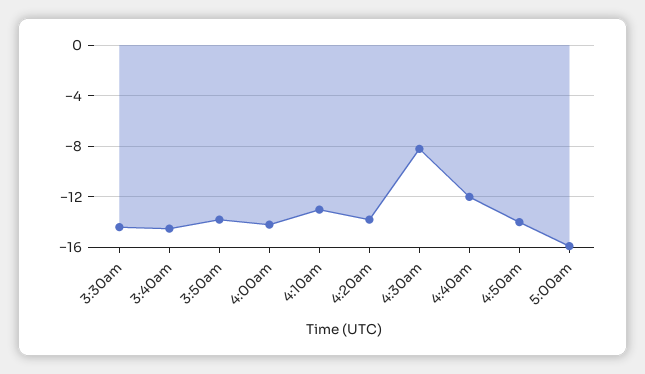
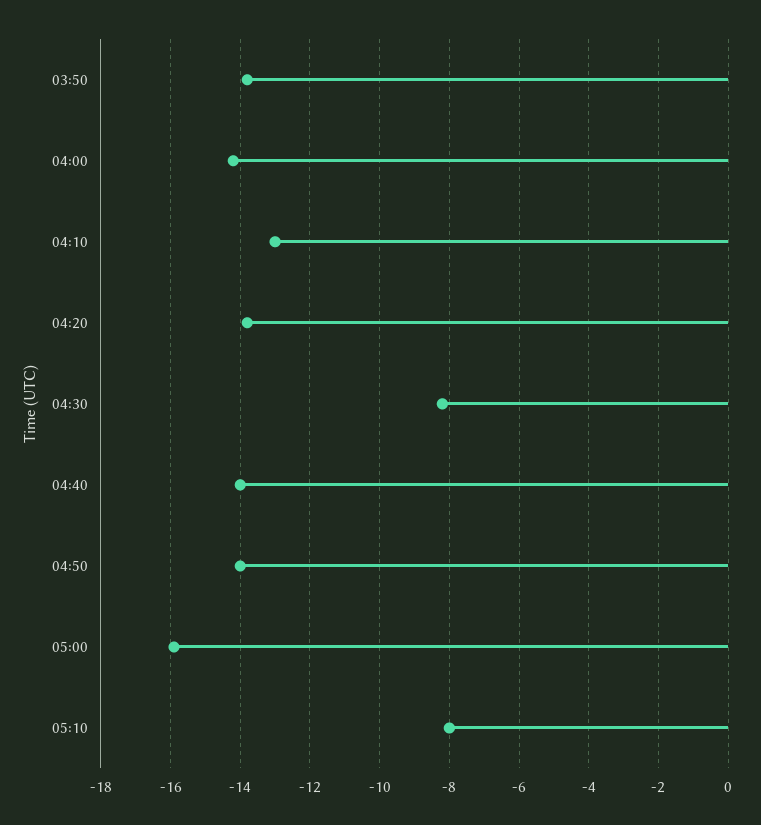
3:30am: -14.5 -> none
3:40am: -14.5 -> none
4:40am: -12 -> -14
05:10: none -> -8

